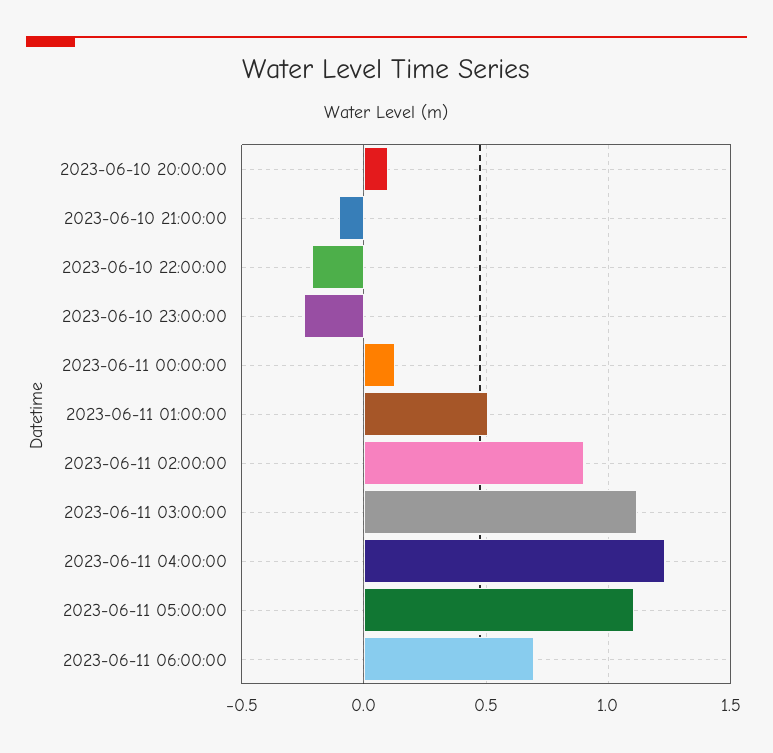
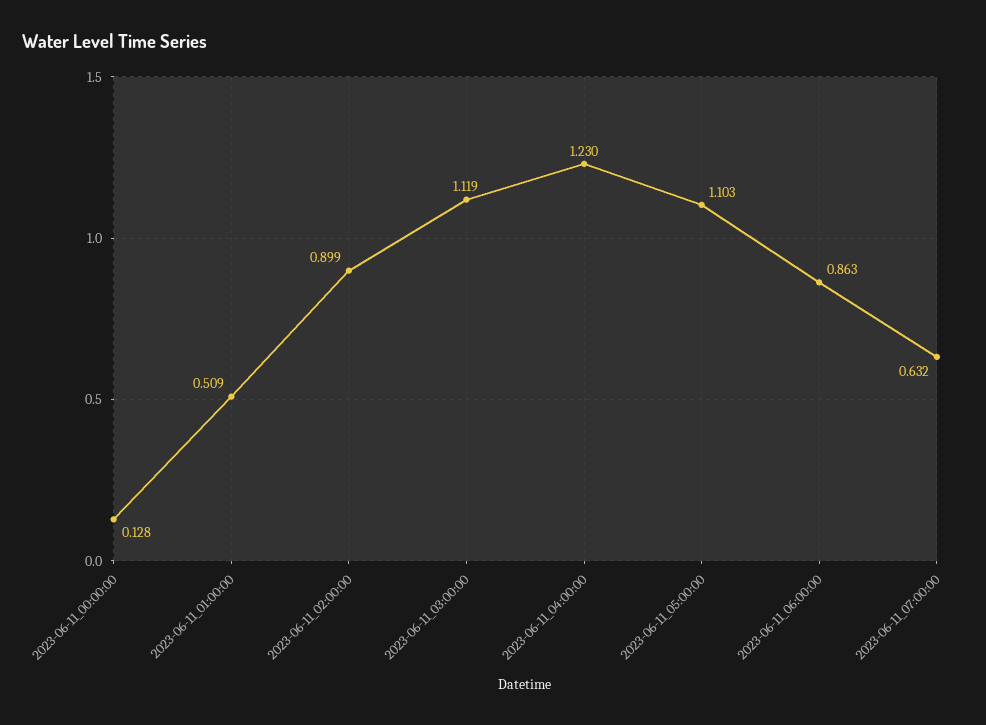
2023-06-10 20:00:00: 0.1 -> none
2023-06-10 21:00:00: -0.1 -> none
2023-06-10 22:00:00: -0.2 -> none
2023-06-10 23:00:00: -0.25 -> none
2023-06-11 06:00:00: 0.7 -> 0.863
2023-06-11_07:00:00: none -> 0.632

